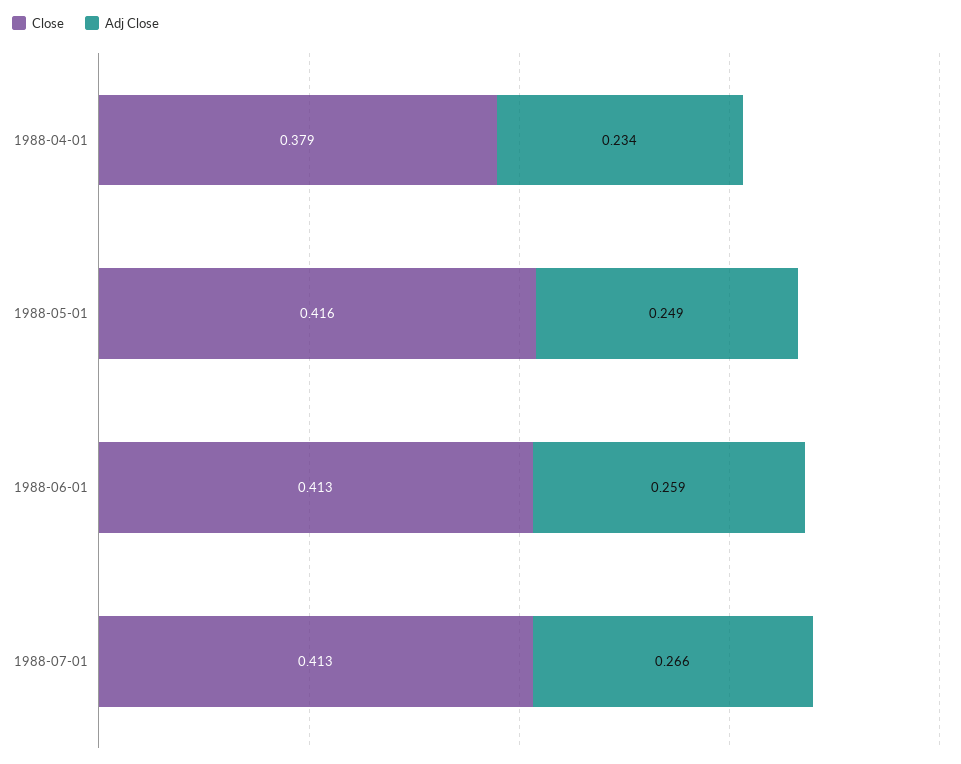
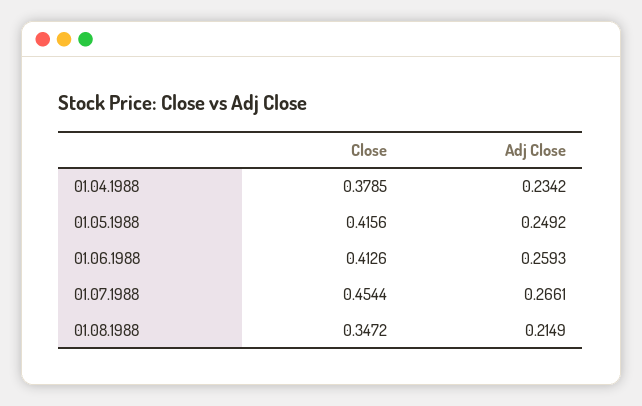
Close, 1988-07-01: 0.413 -> 0.4544
Close, 01.08.1988: none -> 0.3472
Adj Close, 01.08.1988: none -> 0.2149

